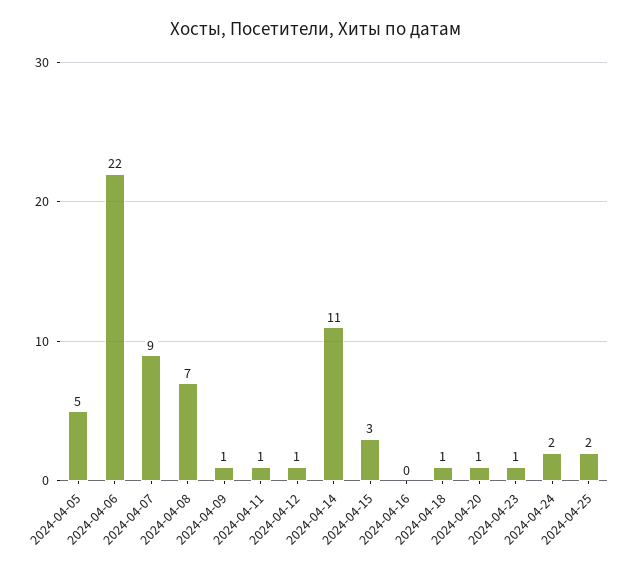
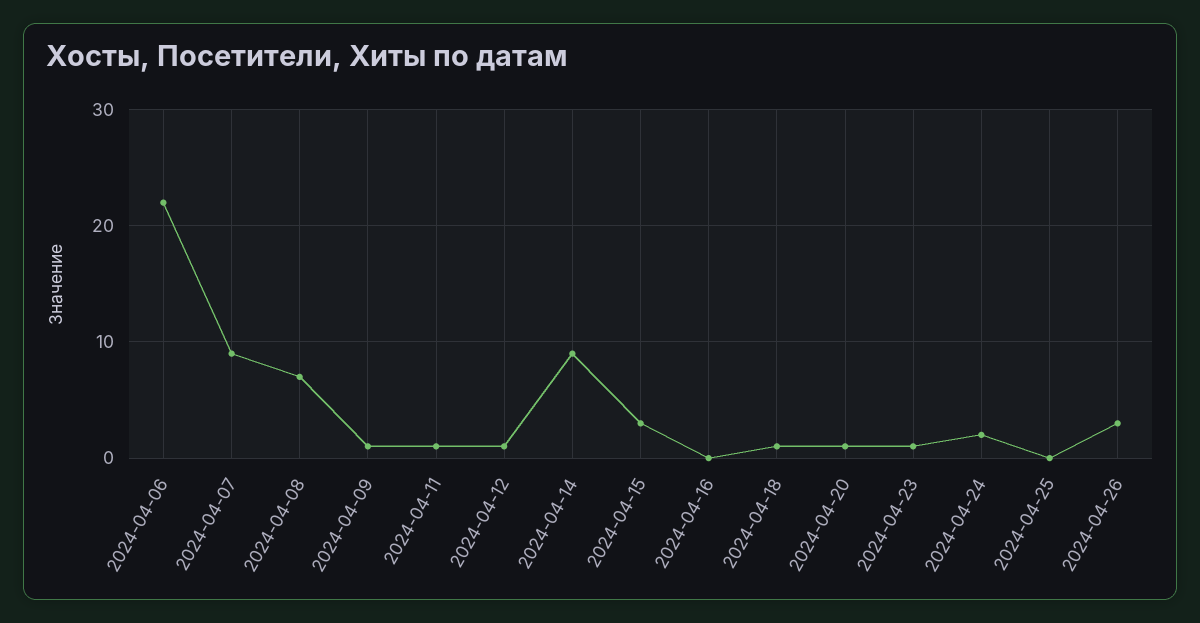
2024-04-05: 5 -> none
2024-04-14: 11 -> 9
2024-04-25: 2 -> 0
2024-04-26: none -> 3

